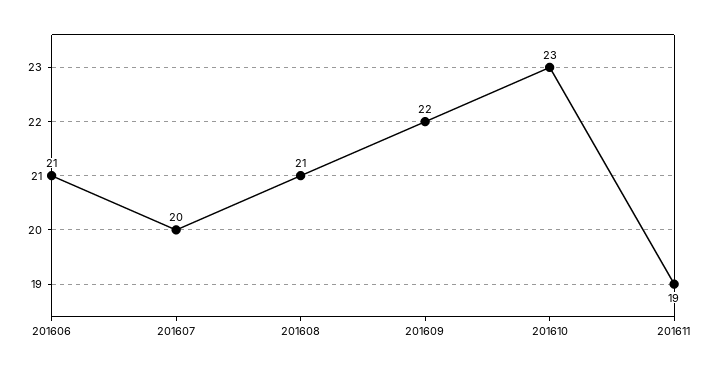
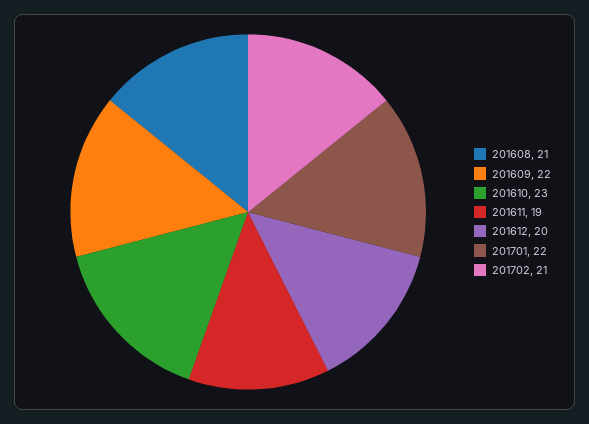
201606: 21 -> none
201607: 20 -> none
201612: none -> 20
201701: none -> 22
201702: none -> 21

